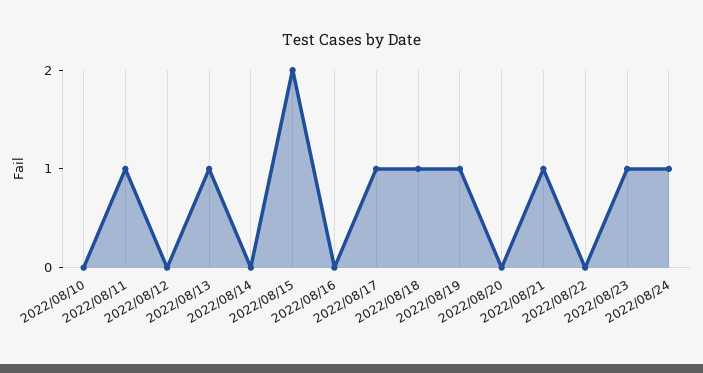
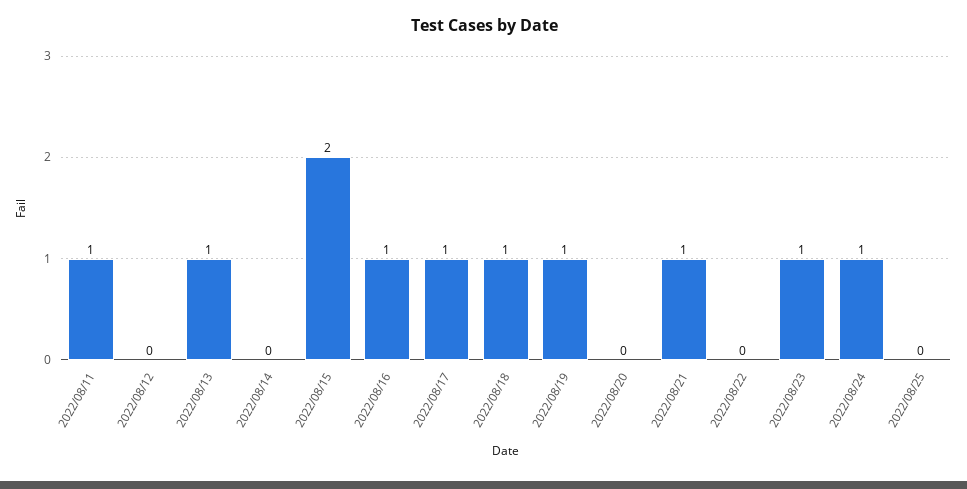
2022/08/10: 0 -> none
2022/08/16: 0 -> 1
2022/08/25: none -> 0

